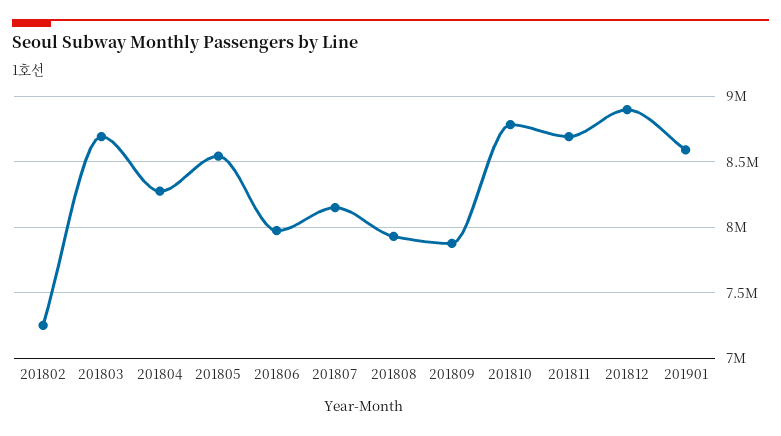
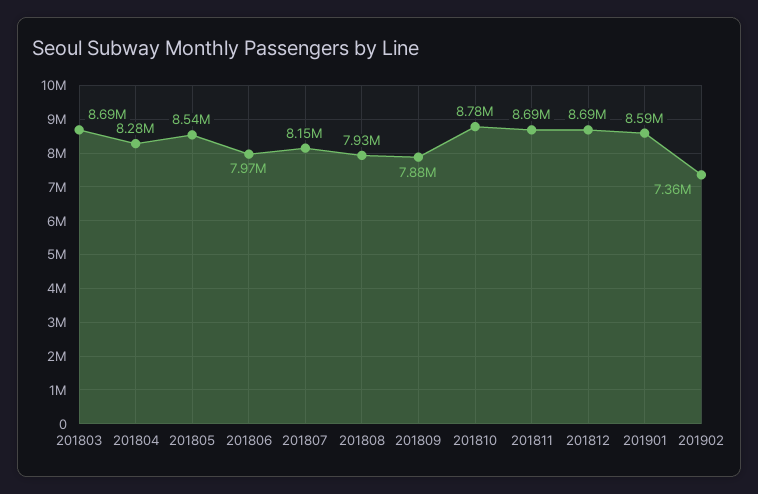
201802: 7250000 -> none
201812: 8900000 -> 8690000
201902: none -> 7360000

